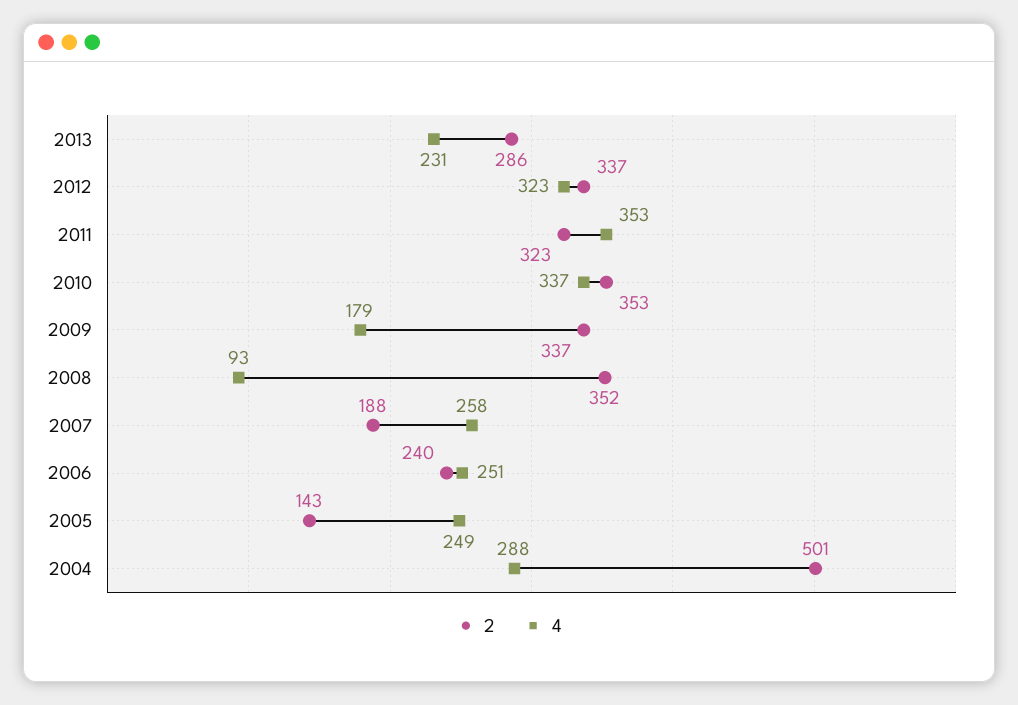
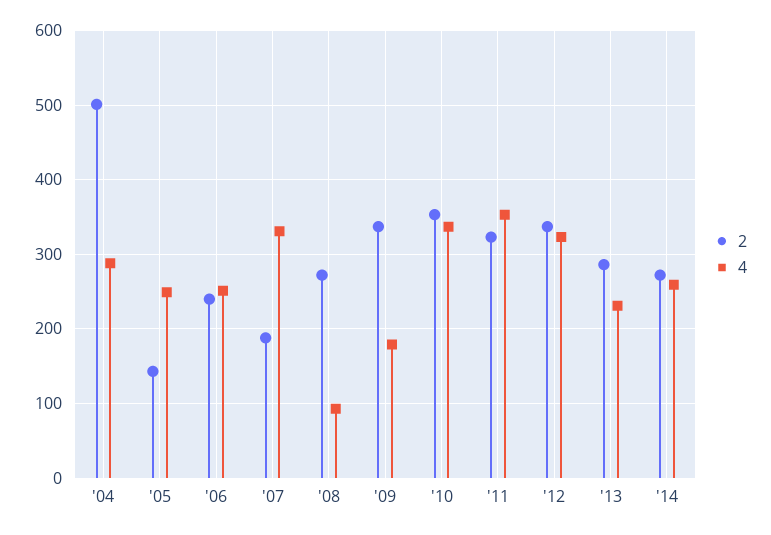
2, 2008: 352 -> 270
4, 2007: 258 -> 330
2, '14: none -> 270
4, '14: none -> 260

